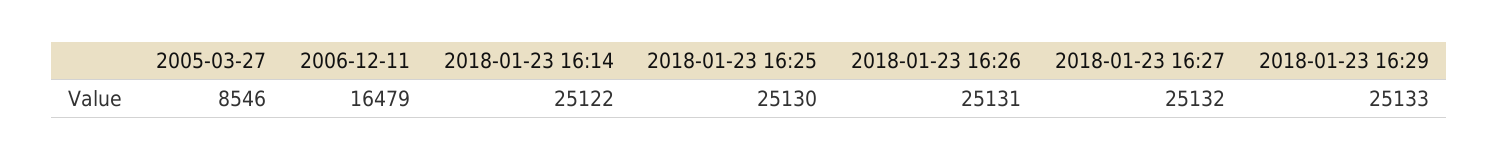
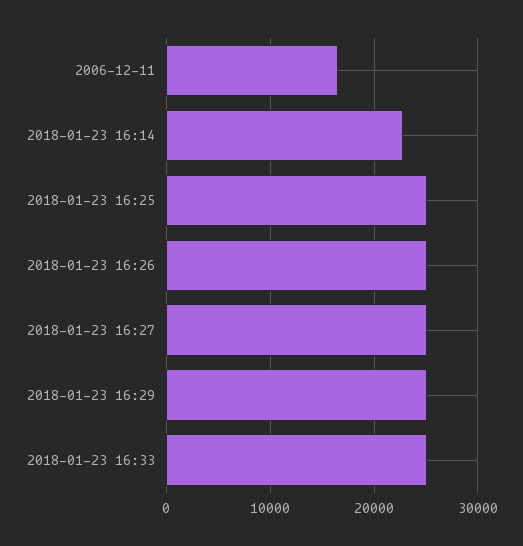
2005-03-27: 8546 -> none
2018-01-23 16:14: 25122 -> 23000
2018-01-23 16:33: none -> 25000

